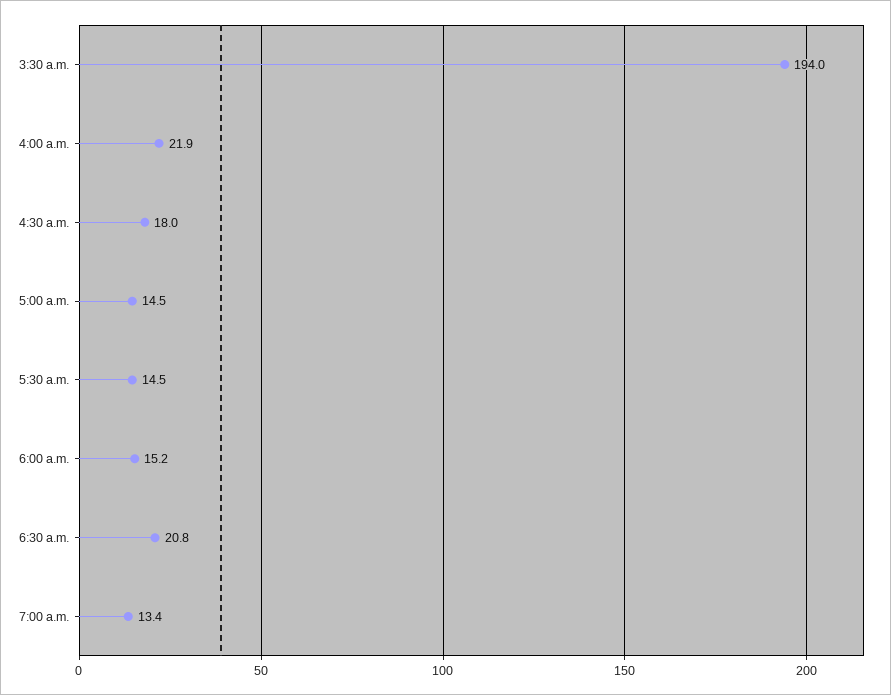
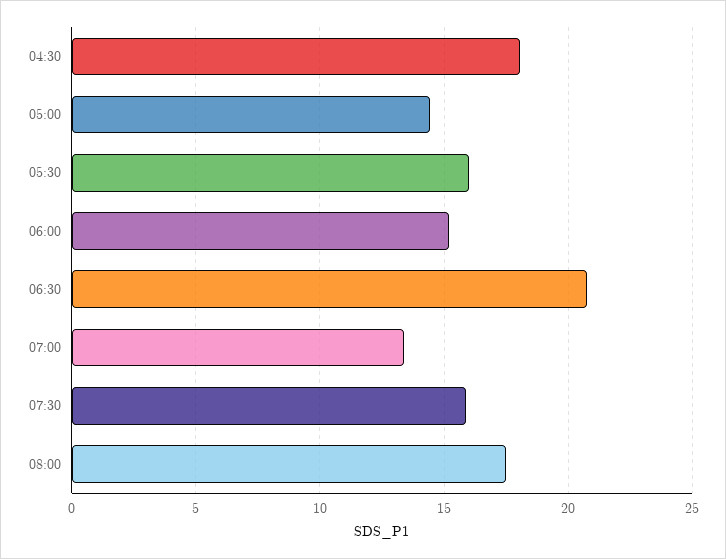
3:30 a.m.: 194 -> none
4:00 a.m.: 21.9 -> none
5:30 a.m.: 14.5 -> 16
07:30: none -> 16
08:00: none -> 17.5

